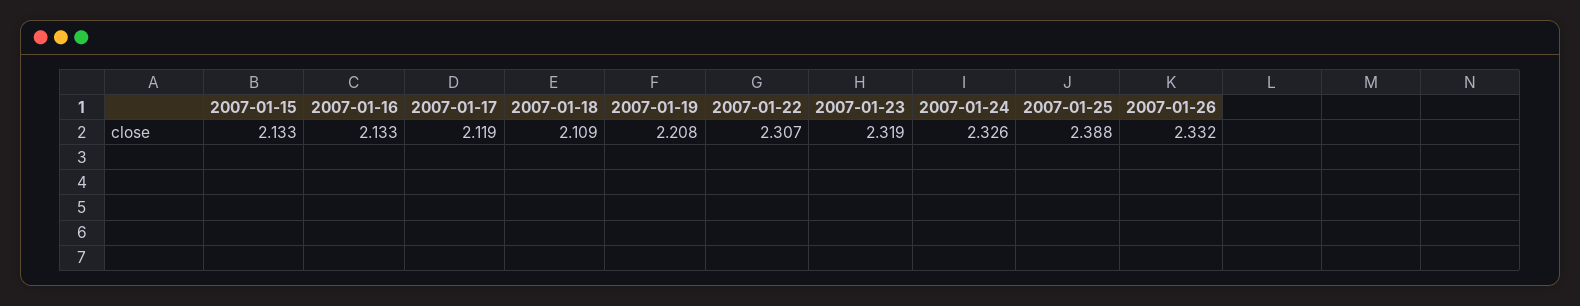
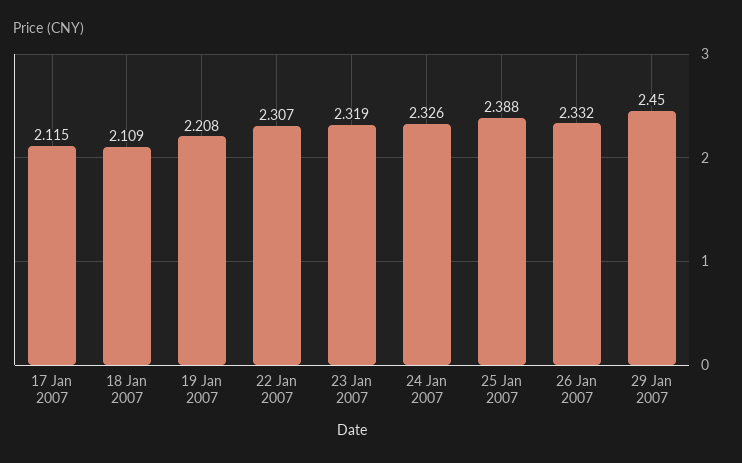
2007-01-15: 2.133 -> none
2007-01-16: 2.133 -> none
2007-01-17: 2.119 -> 2.115
29 Jan 2007: none -> 2.45

